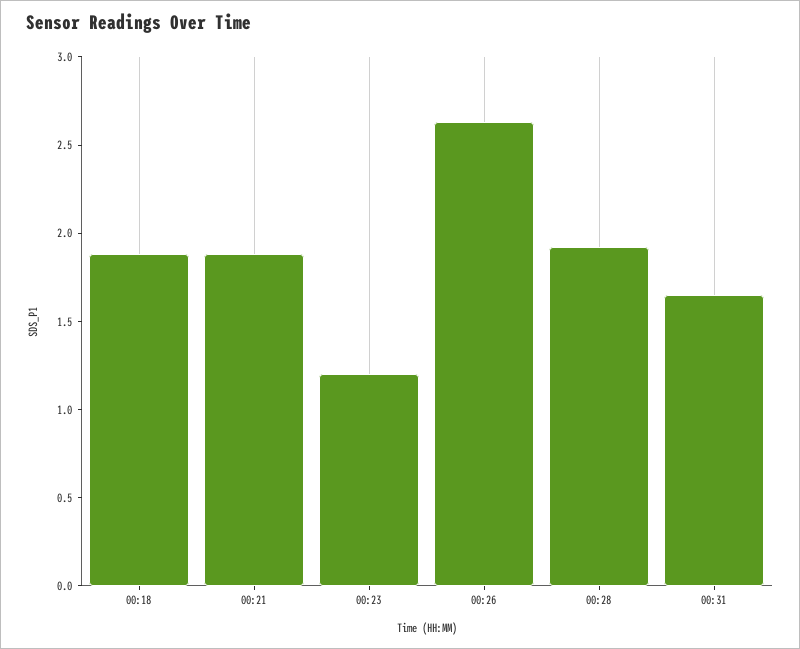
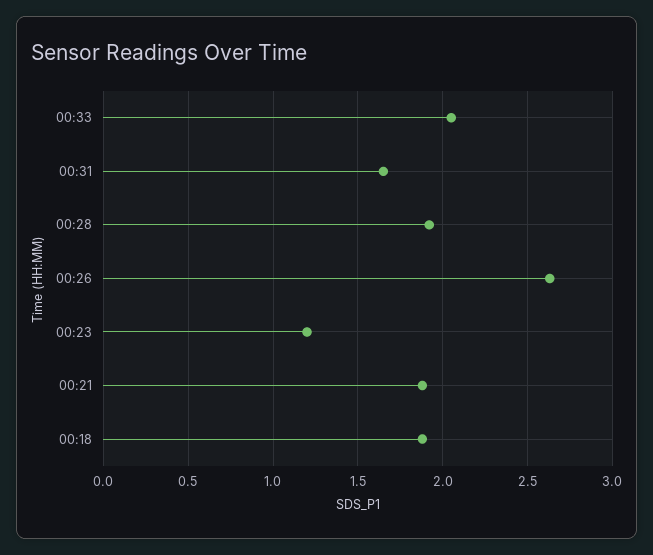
00:33: none -> 2.05

